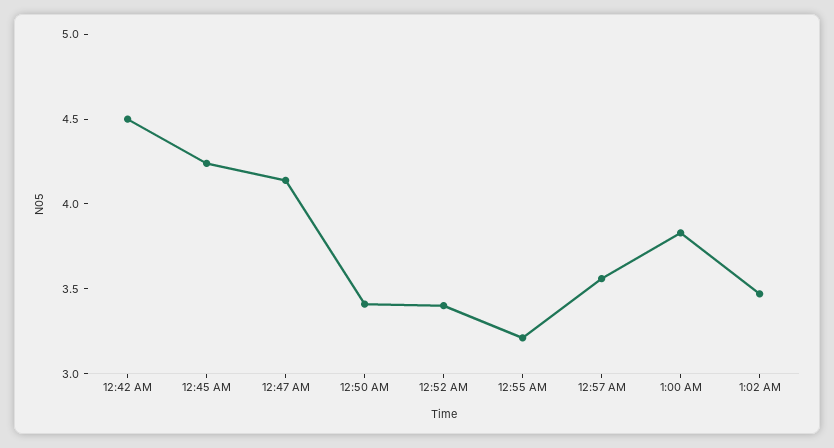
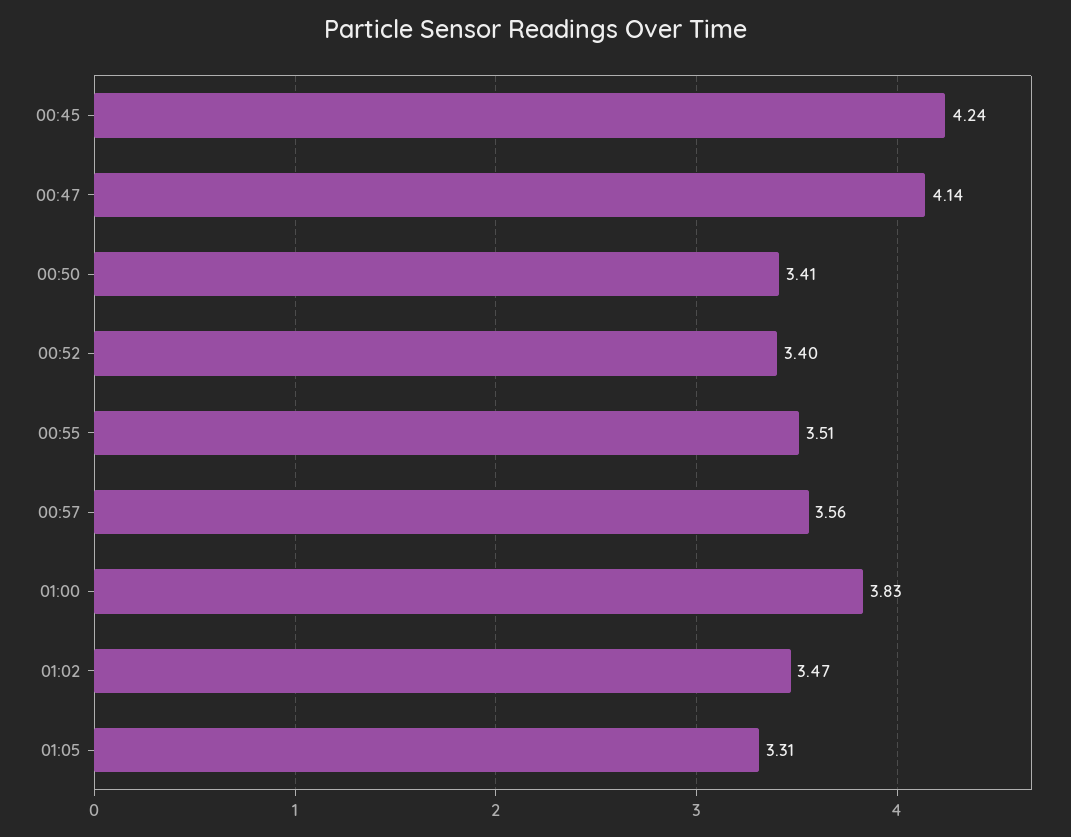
12:42 AM: 4.5 -> none
12:55 AM: 3.2 -> 3.51
01:05: none -> 3.31

